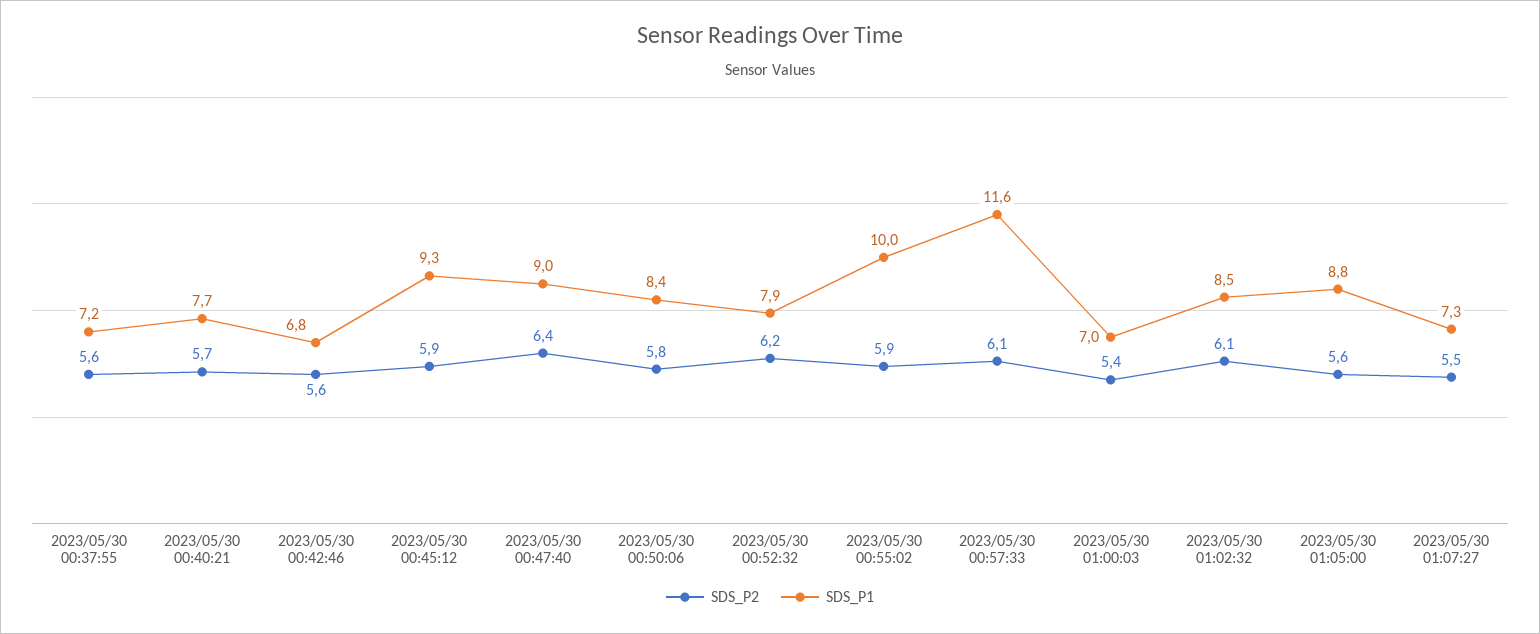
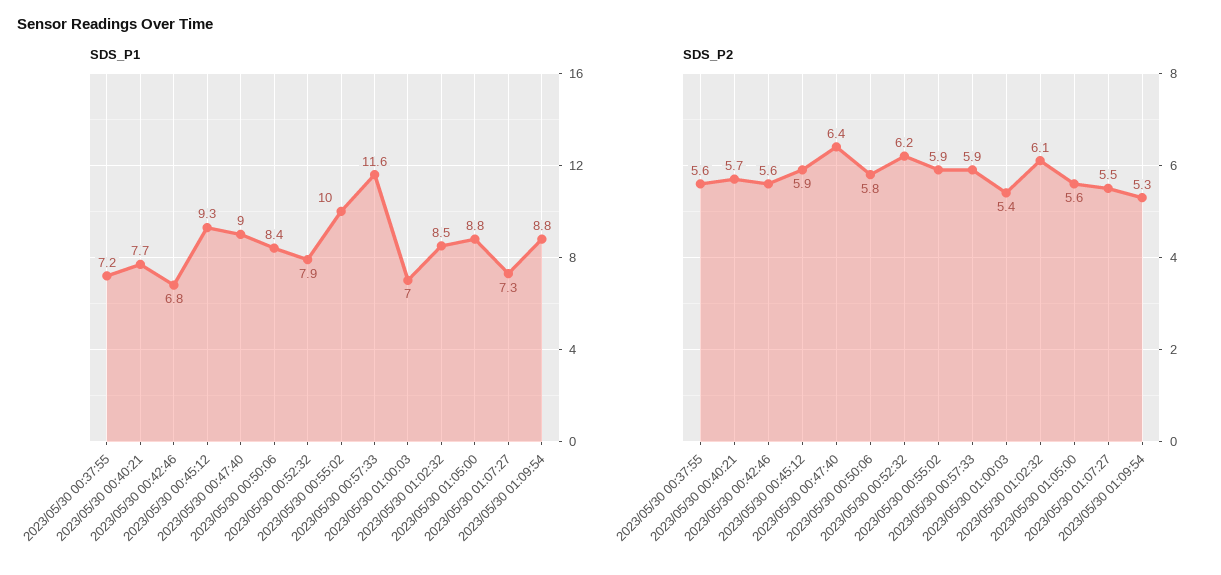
SDS_P2, 2023/05/30 00:57:33: 6.1 -> 5.9
SDS_P1, 2023/05/30 01:09:54: none -> 8.8
SDS_P2, 2023/05/30 01:09:54: none -> 5.3

